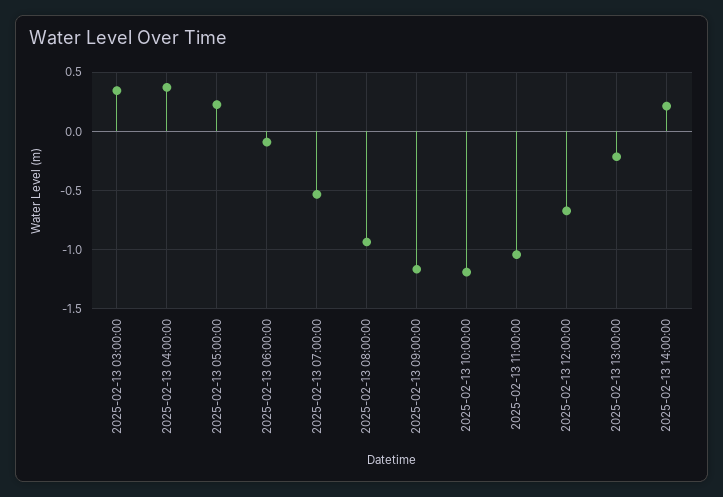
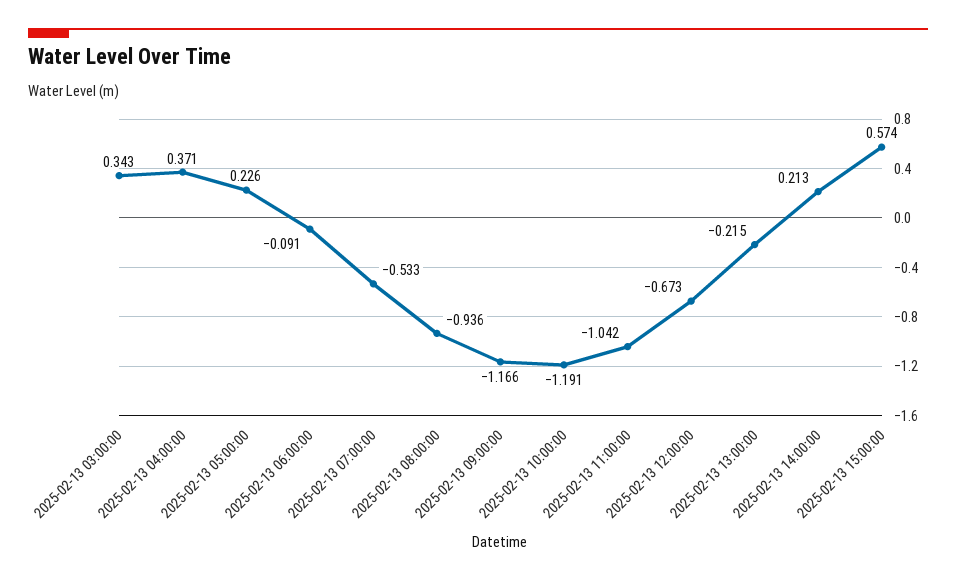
2025-02-13 15:00:00: none -> 0.574

